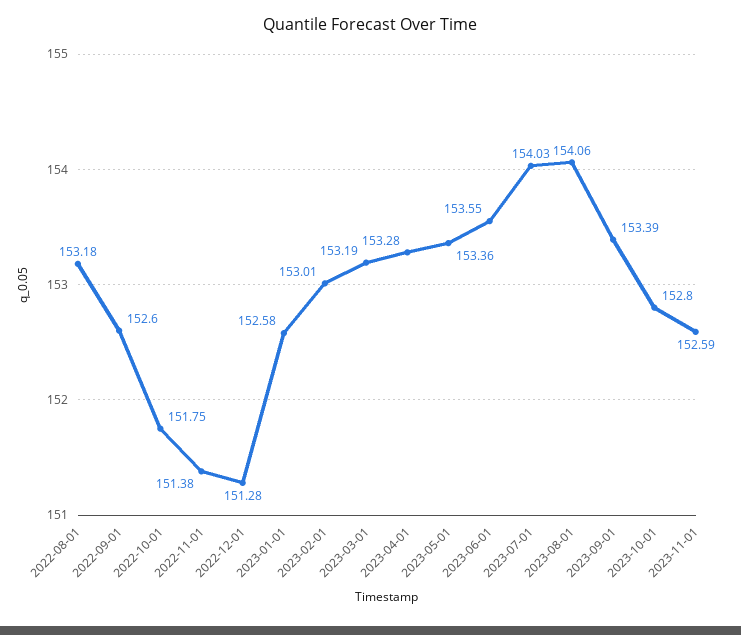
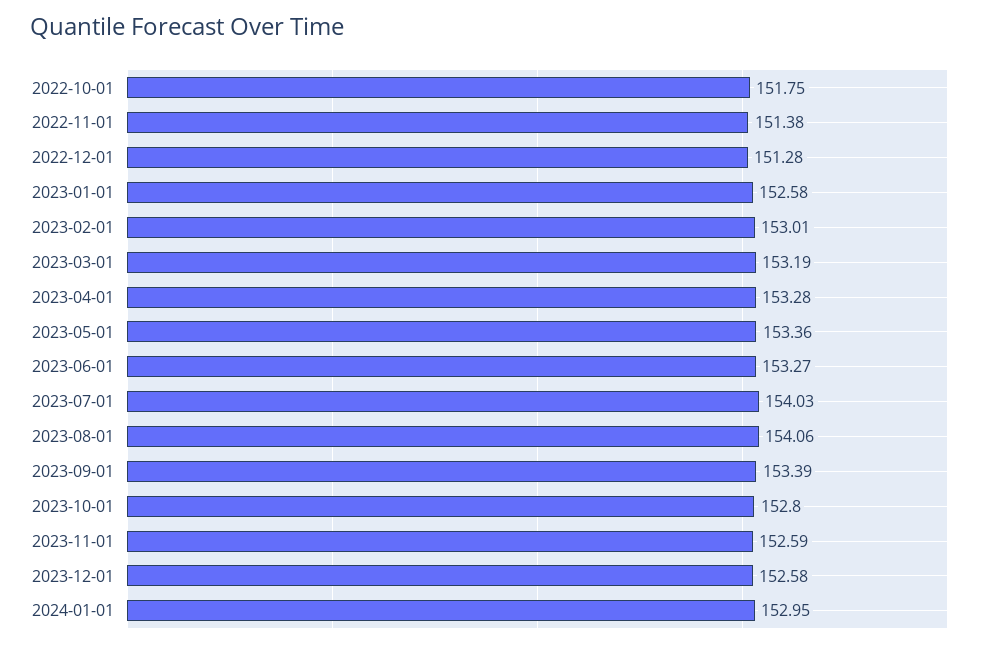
2022-08-01: 153.18 -> none
2022-09-01: 152.6 -> none
2023-06-01: 153.55 -> 153.27
2023-12-01: none -> 152.58
2024-01-01: none -> 152.95

